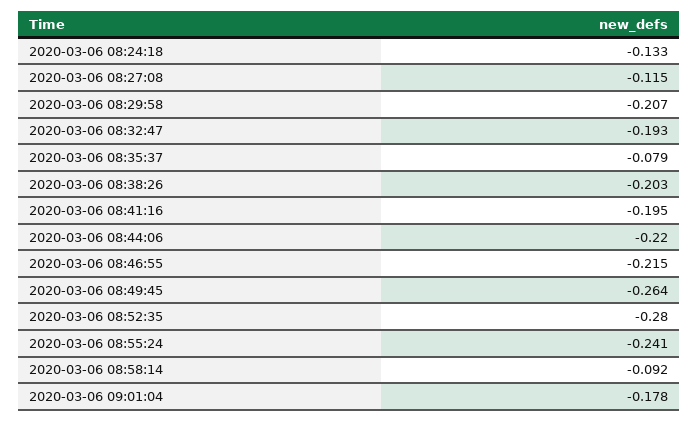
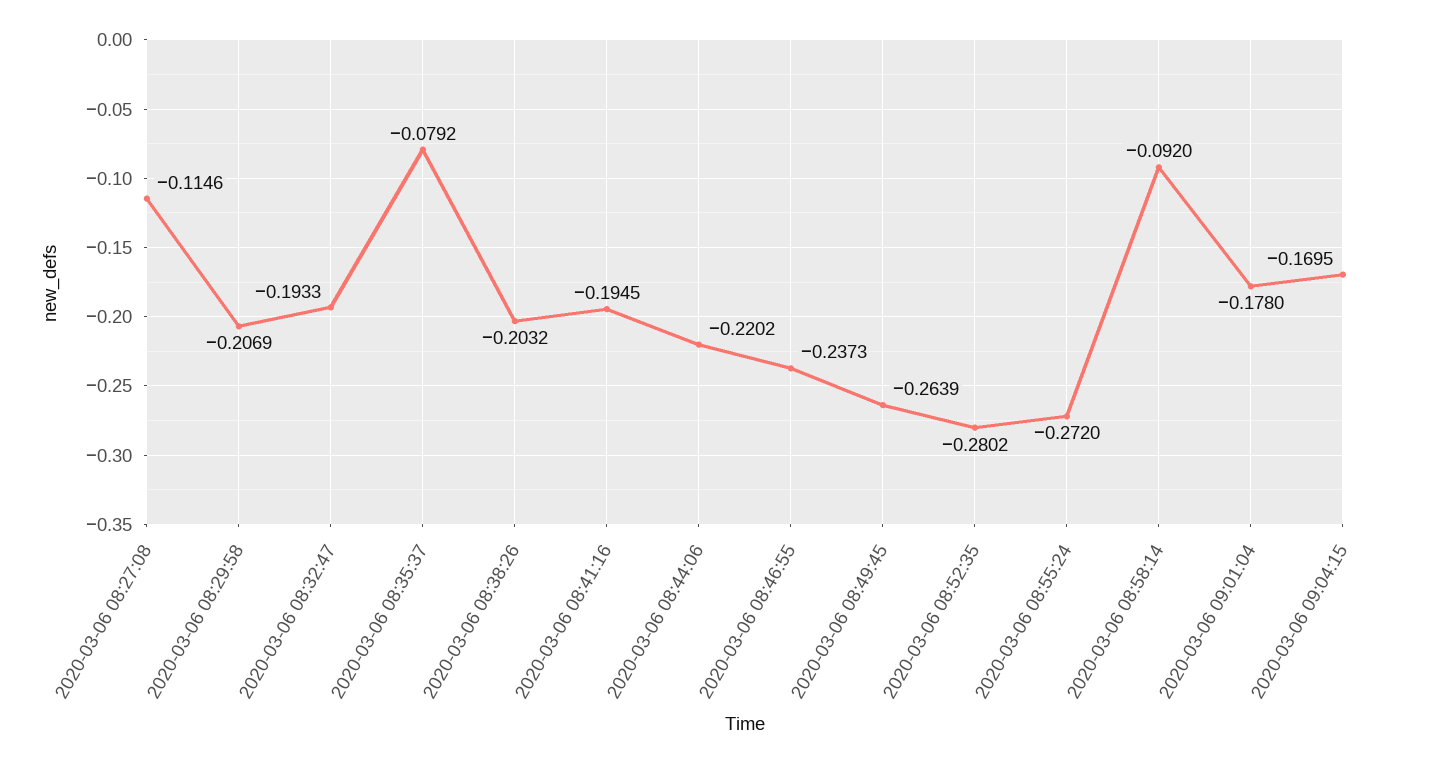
2020-03-06 08:24:18: -0.133 -> none
2020-03-06 08:46:55: -0.215 -> -0.2373
2020-03-06 08:55:24: -0.241 -> -0.272
2020-03-06 09:04:15: none -> -0.1695

